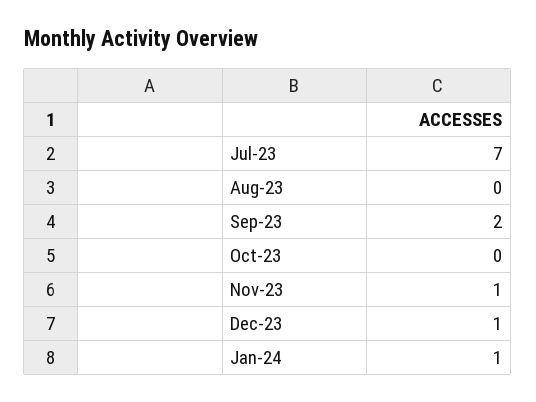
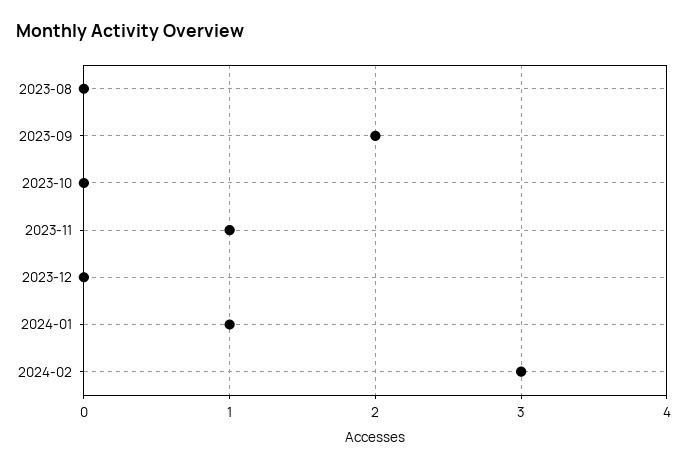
Jul-23: 7 -> none
Dec-23: 1 -> 0
2024-02: none -> 3

